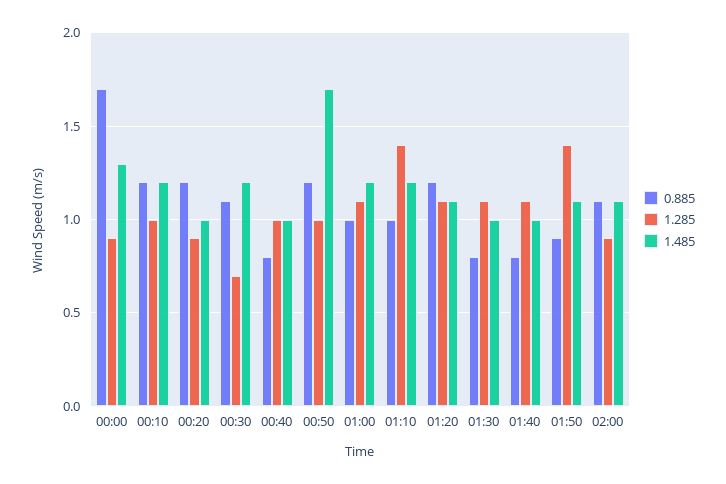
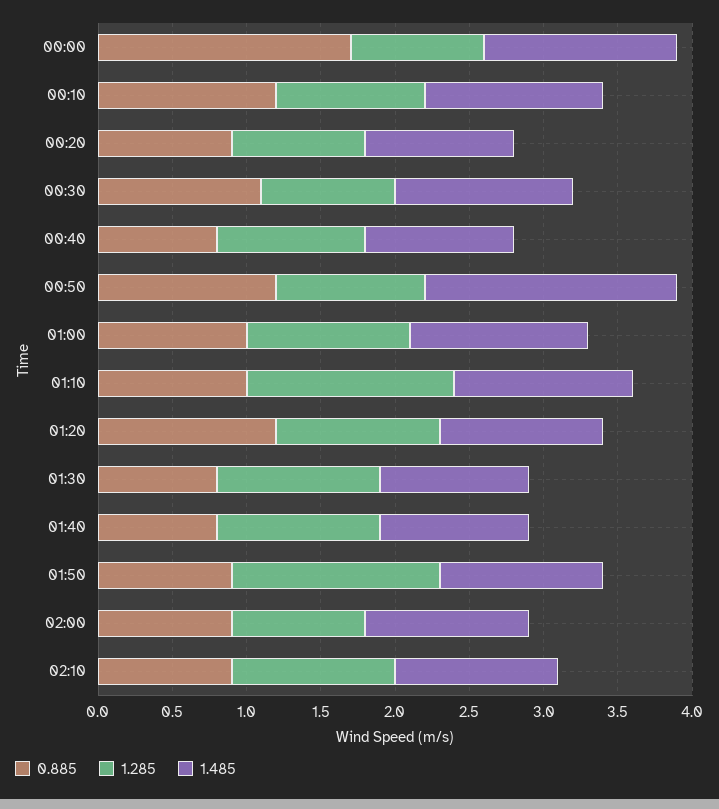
0.885, 00:20: 1.2 -> 0.9
1.285, 00:30: 0.7 -> 0.9
0.885, 02:00: 1.1 -> 0.9
0.885, 02:10: none -> 0.9
1.285, 02:10: none -> 1.1
1.485, 02:10: none -> 1.1

